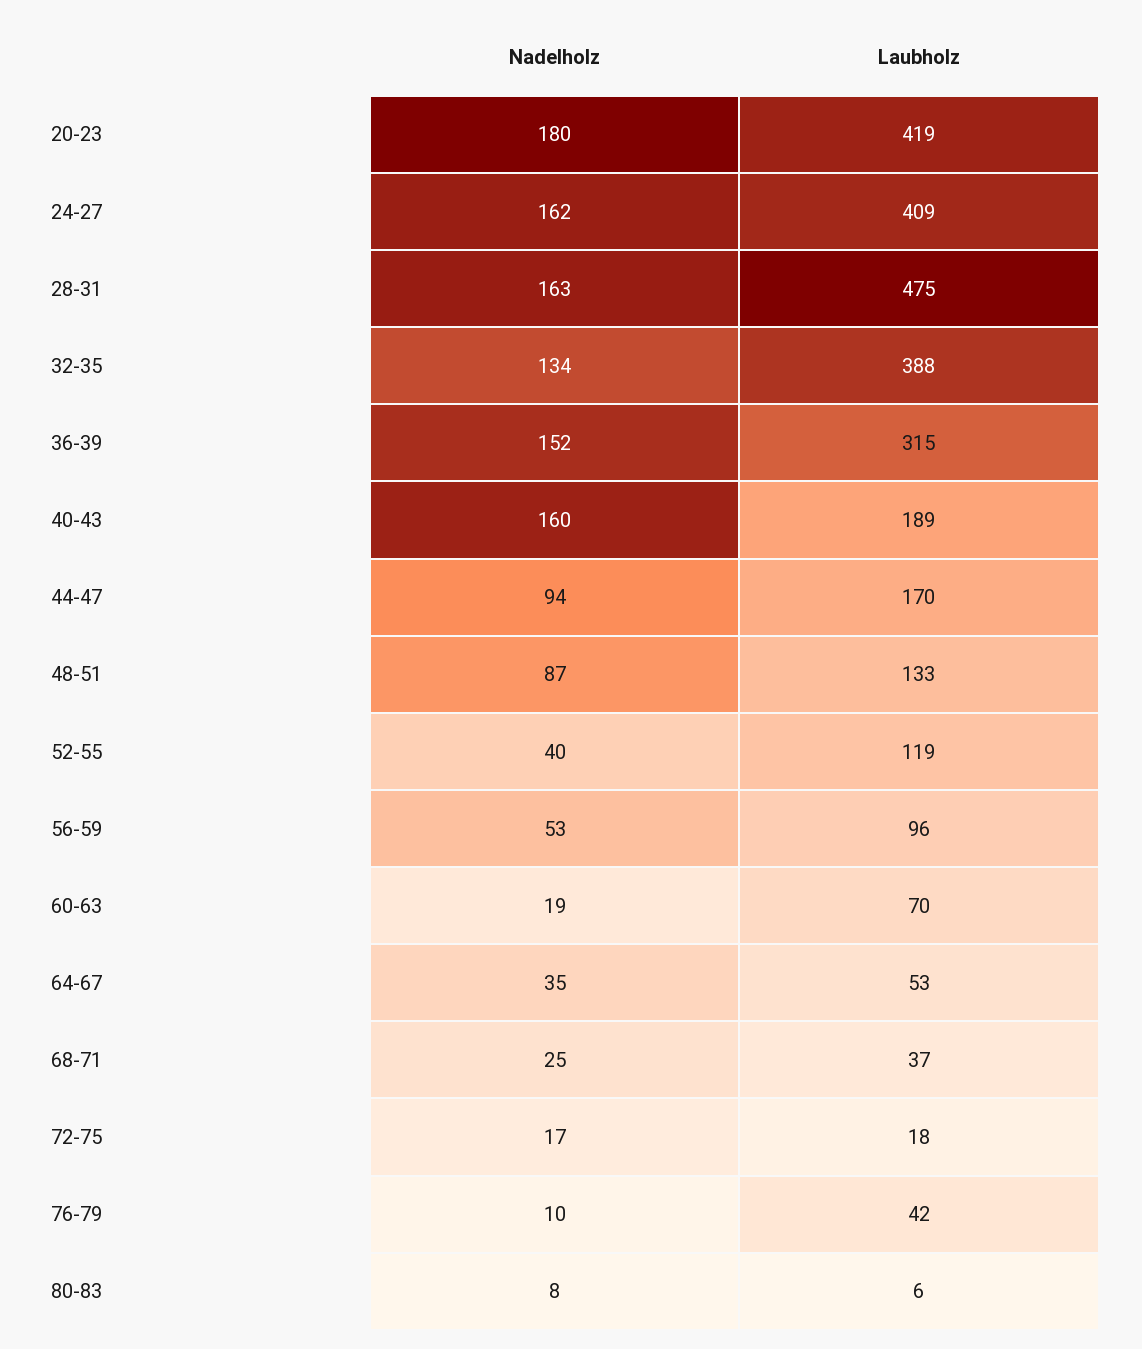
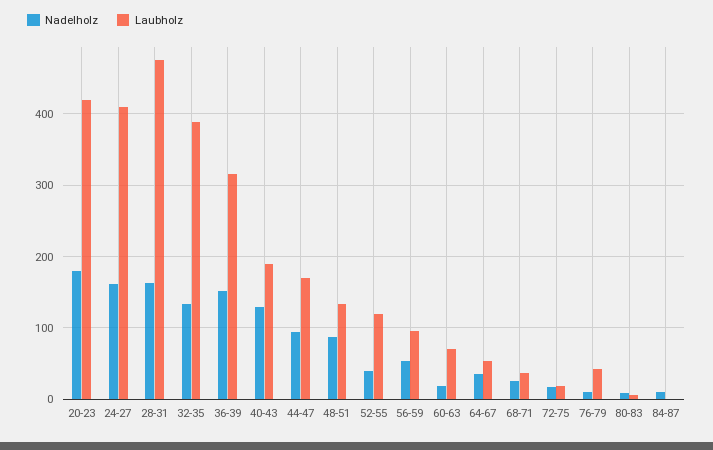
Nadelholz, 40-43: 160 -> 130
Nadelholz, 84-87: none -> 10
Laubholz, 84-87: none -> 0

